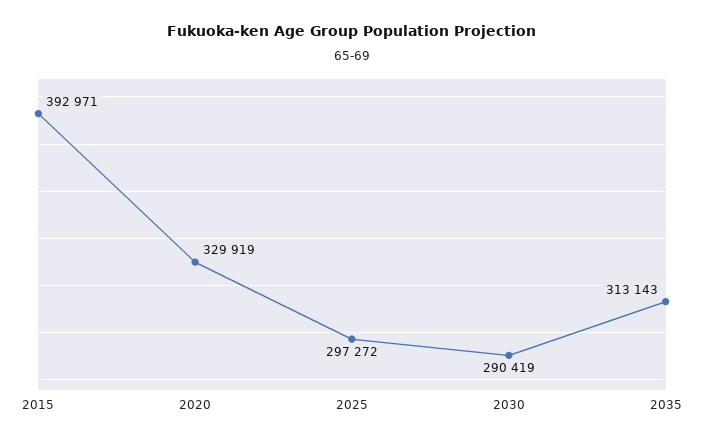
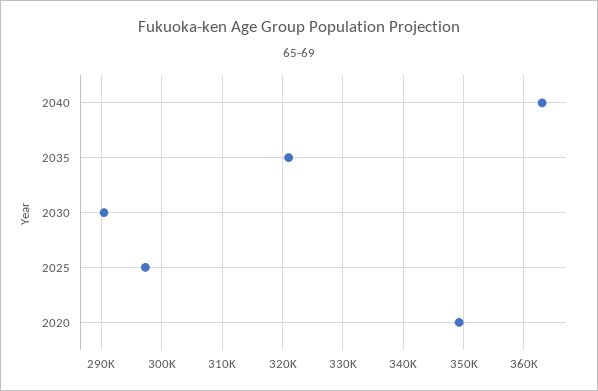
2015: 392971 -> none
2020: 329919 -> 349000
2035: 313143 -> 321000
2040: none -> 363000

